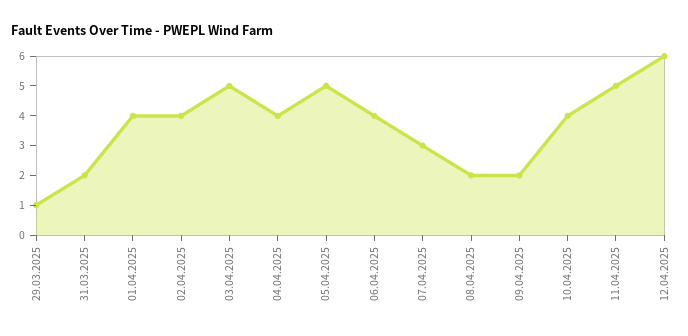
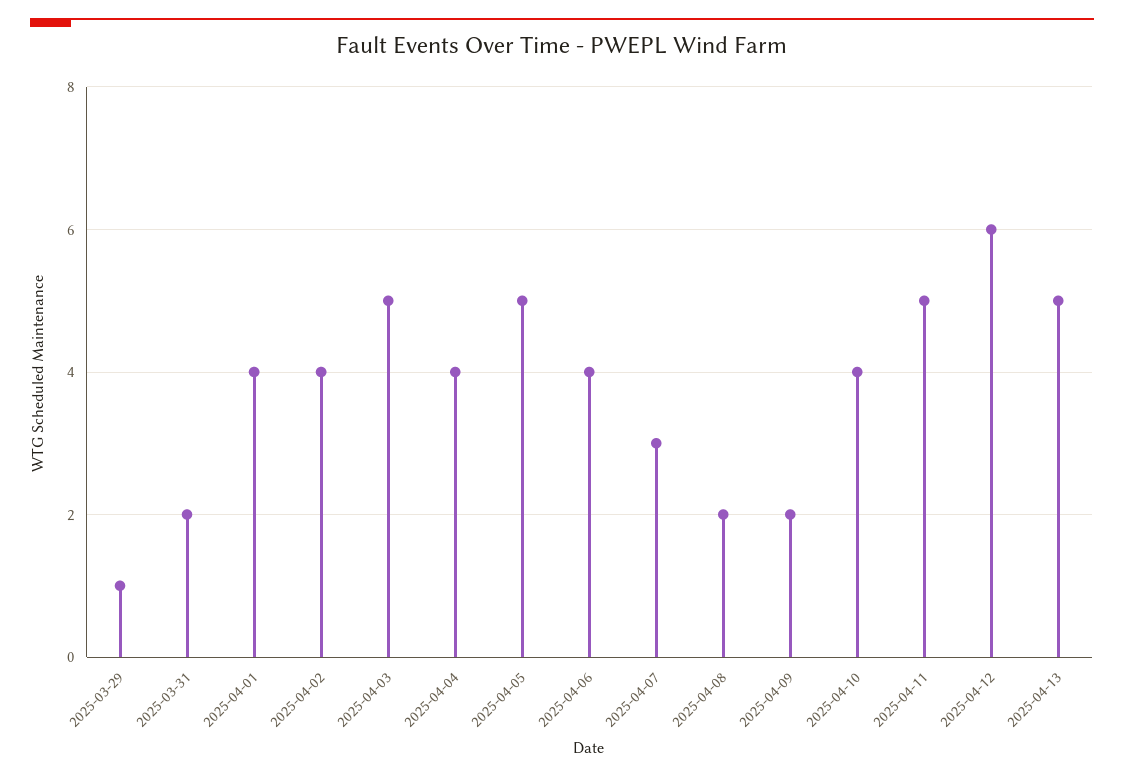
2025-04-13: none -> 5

